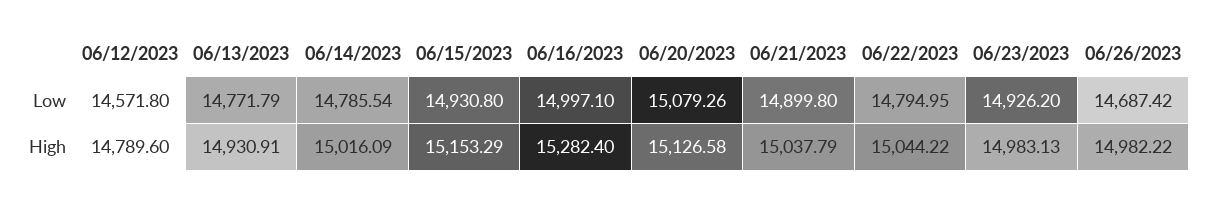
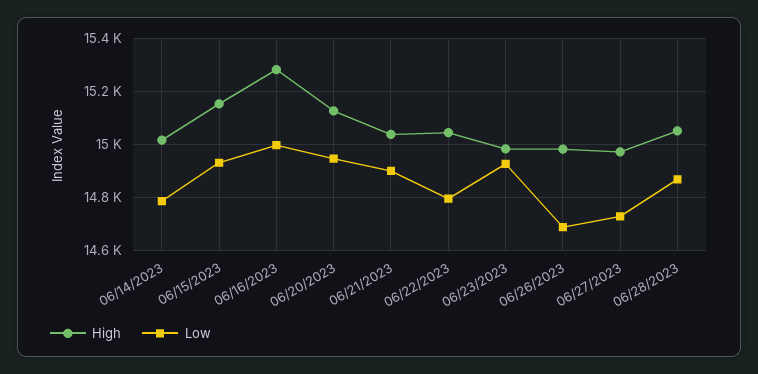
Low, 06/12/2023: 14571.8 -> none
Low, 06/13/2023: 14771.79 -> none
Low, 06/20/2023: 15079.26 -> 14950
High, 06/12/2023: 14789.6 -> none
High, 06/13/2023: 14930.91 -> none
High, 06/27/2023: none -> 14975
Low, 06/27/2023: none -> 14725
High, 06/28/2023: none -> 15050
Low, 06/28/2023: none -> 14875

